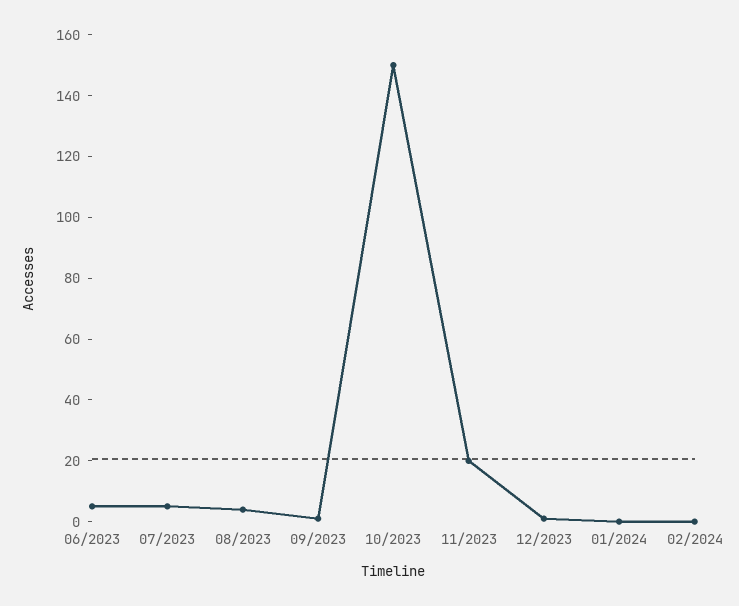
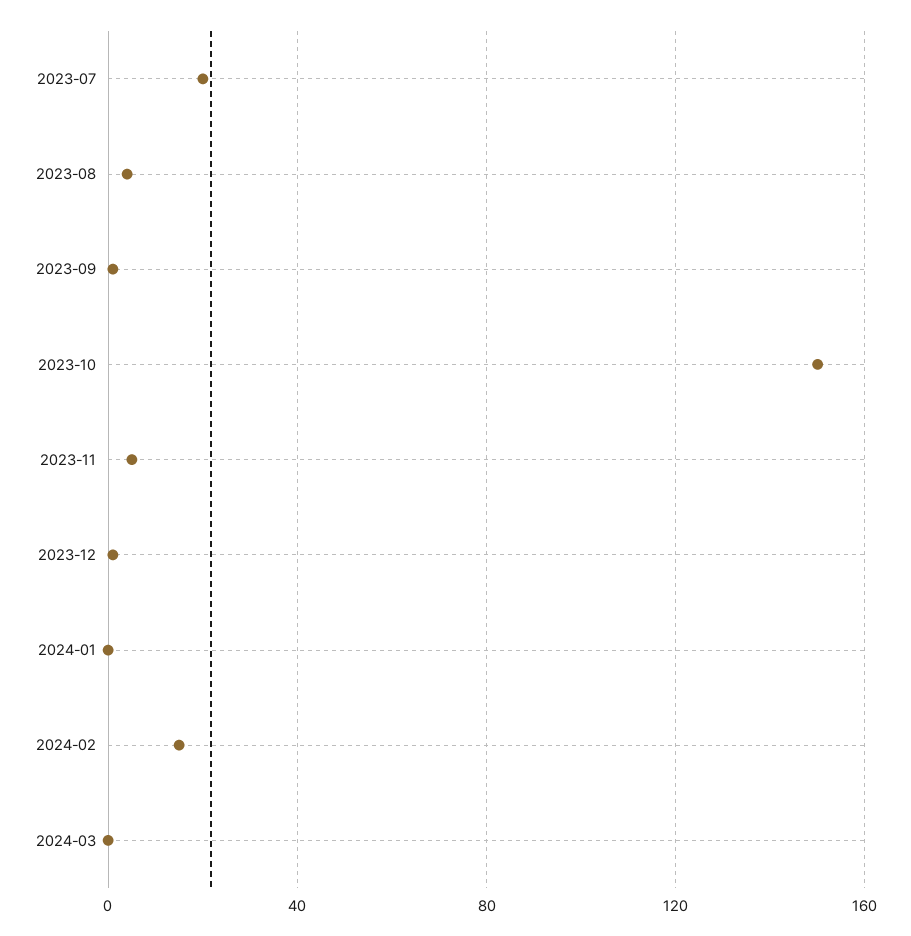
06/2023: 5 -> none
07/2023: 5 -> 20
11/2023: 20 -> 5
02/2024: 0 -> 15
2024-03: none -> 0

